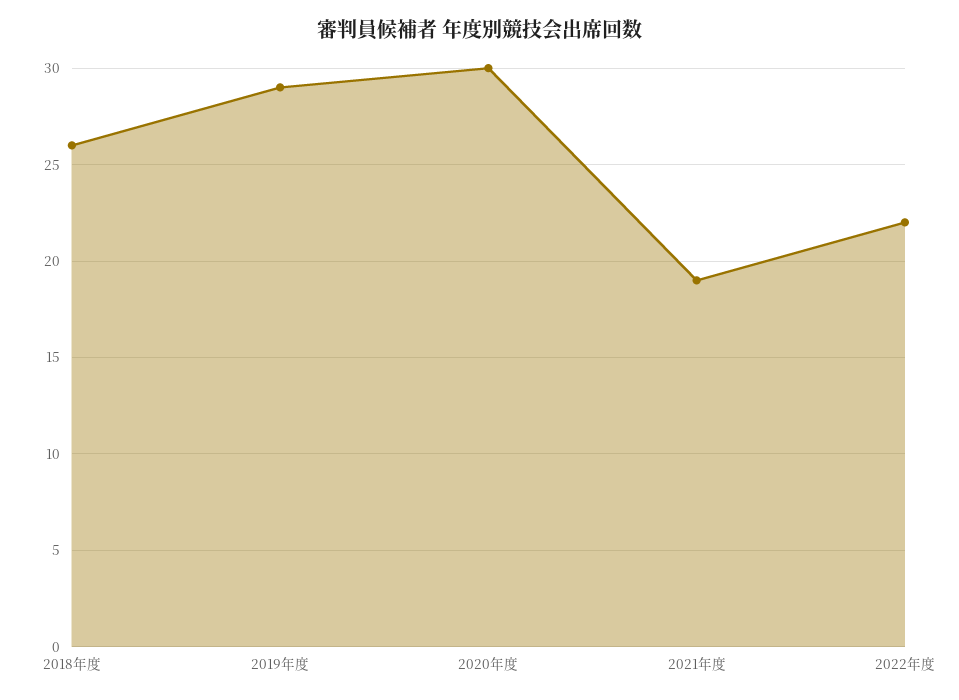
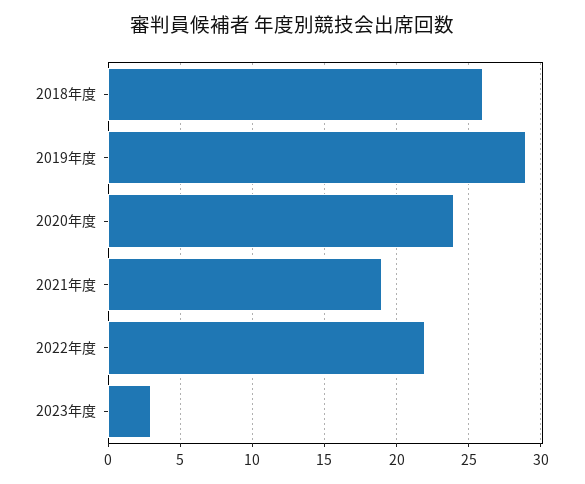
2020年度: 30 -> 24
2023年度: none -> 3

